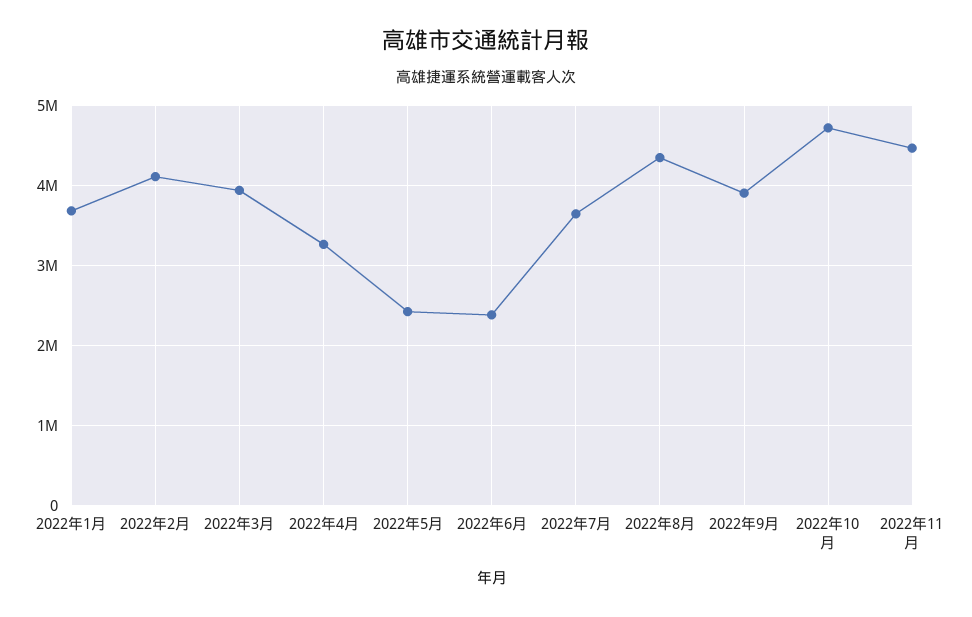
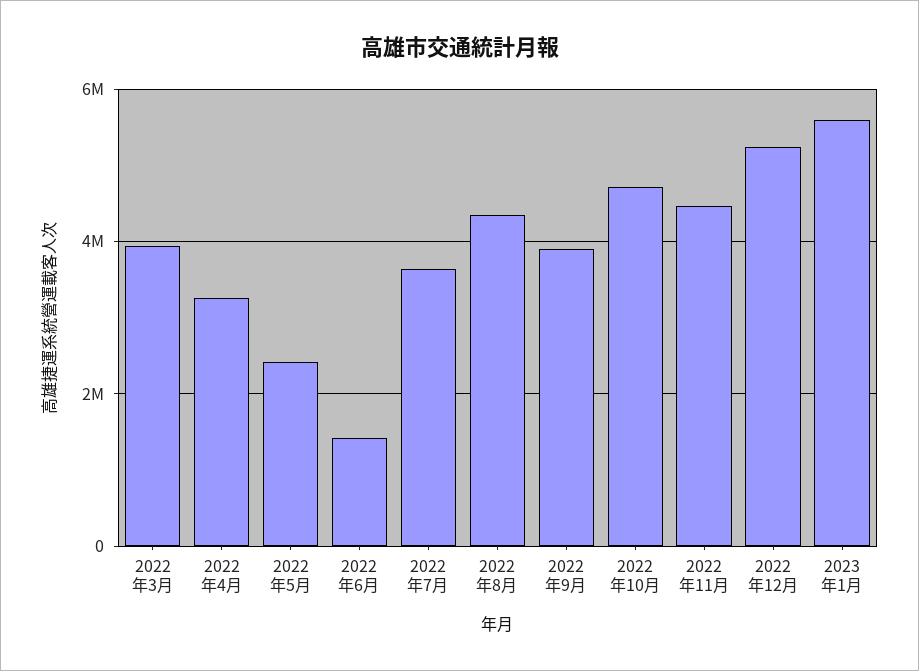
2022年1月: 3700000 -> none
2022年2月: 4100000 -> none
2022年6月: 2400000 -> 1400000
2022年12月: none -> 5200000
2023年1月: none -> 5600000

